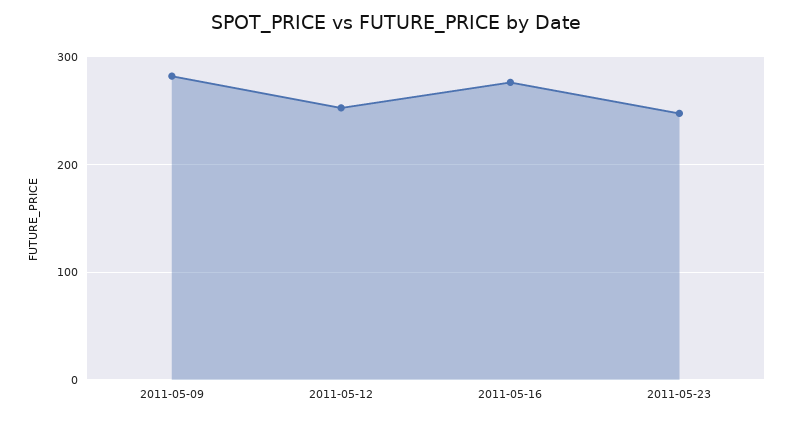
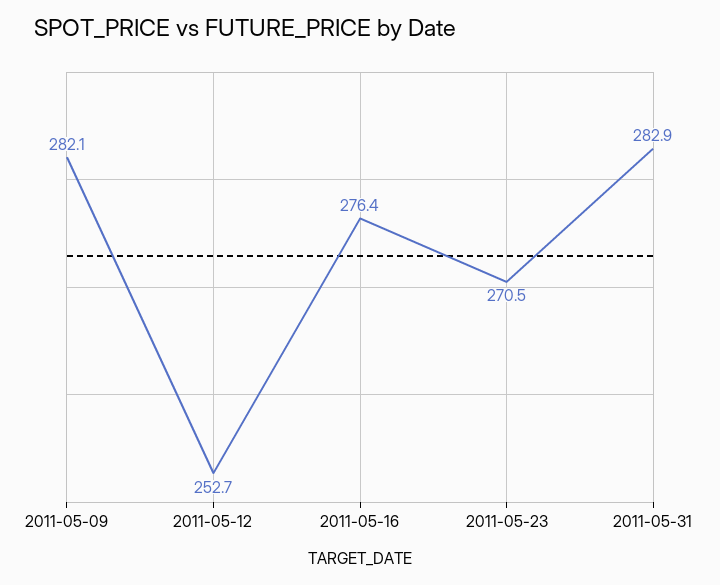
2011-05-23: 250 -> 270.5
2011-05-31: none -> 282.9

